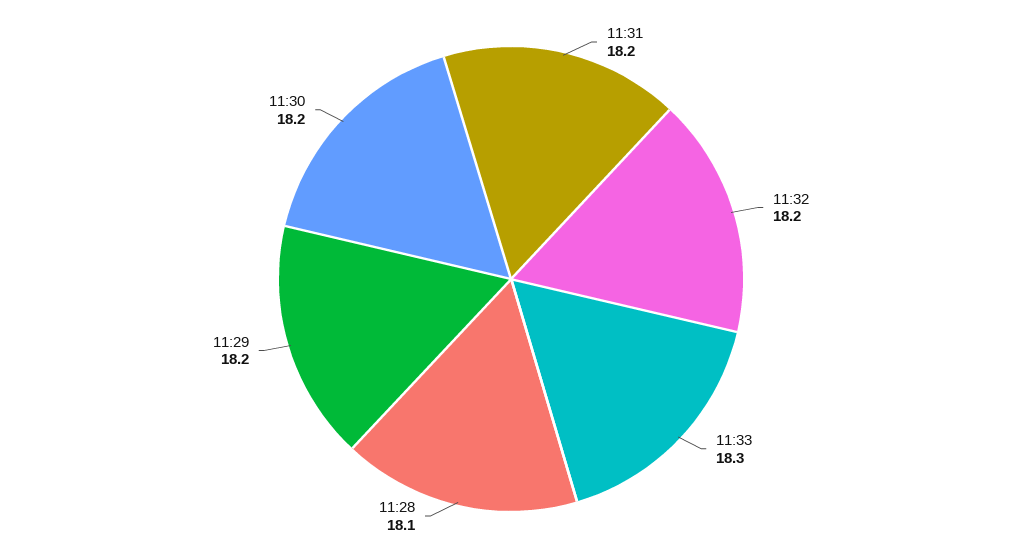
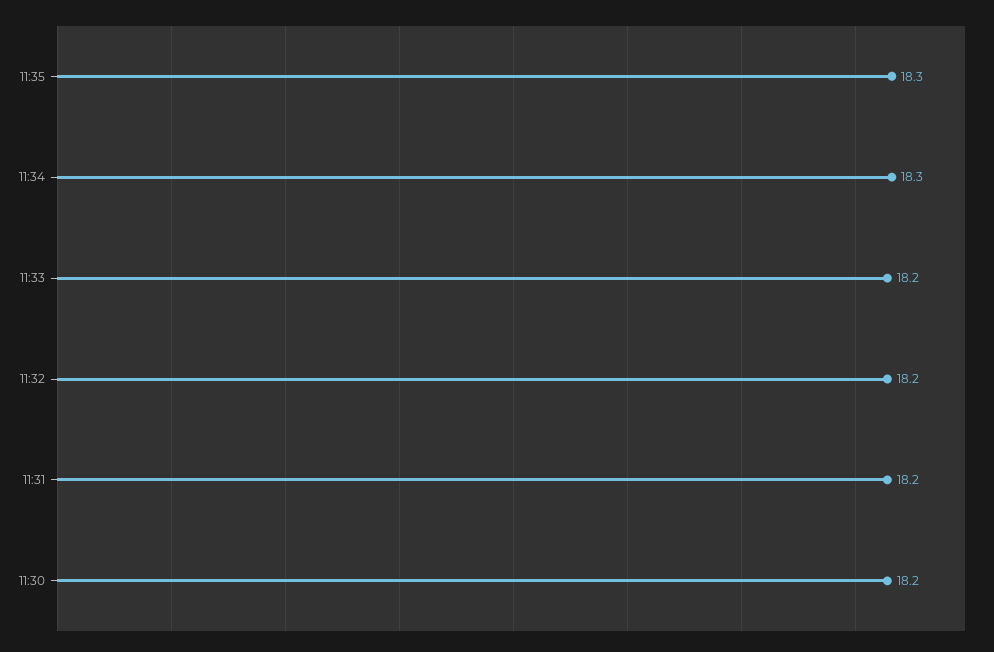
11:33: 18.3 -> 18.2
11:28: 18.1 -> none
11:29: 18.2 -> none
11:35: none -> 18.3
11:34: none -> 18.3

